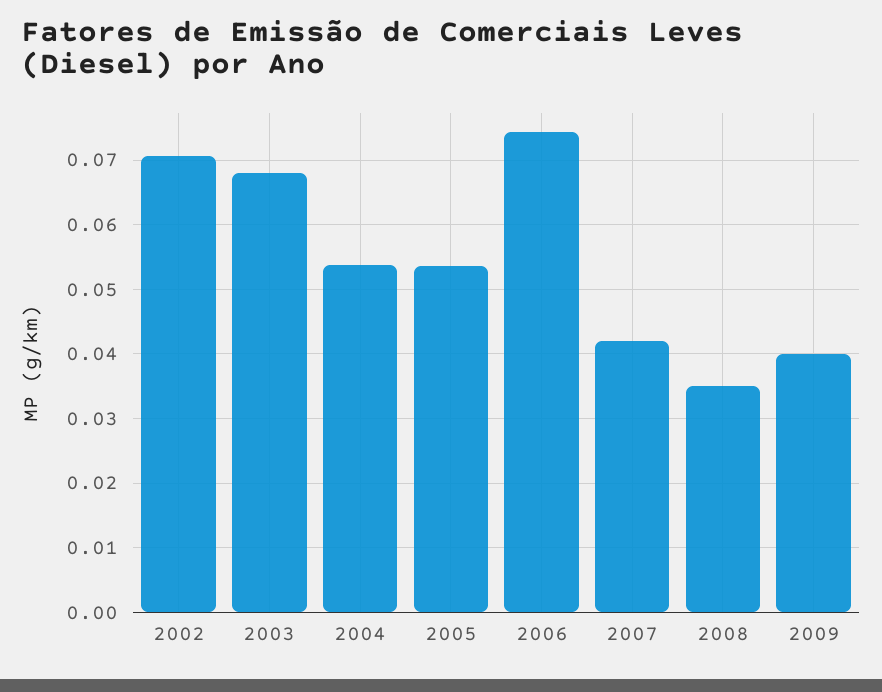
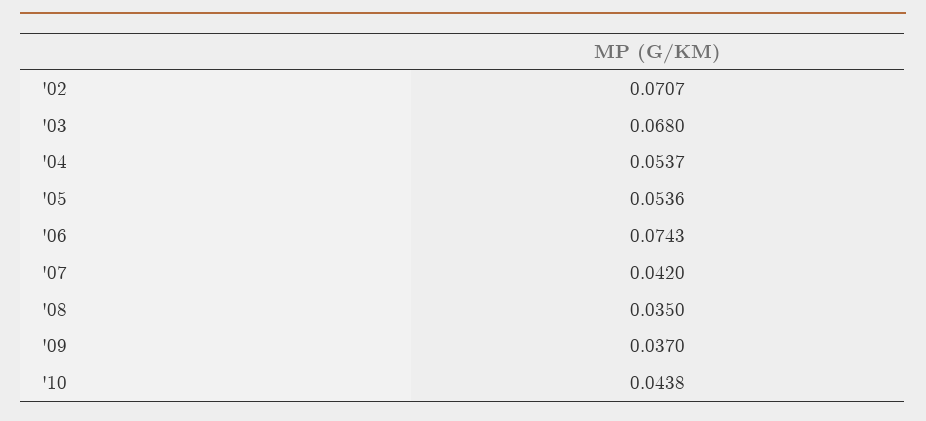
2009: 0.04 -> 0.037
'10: none -> 0.0438

